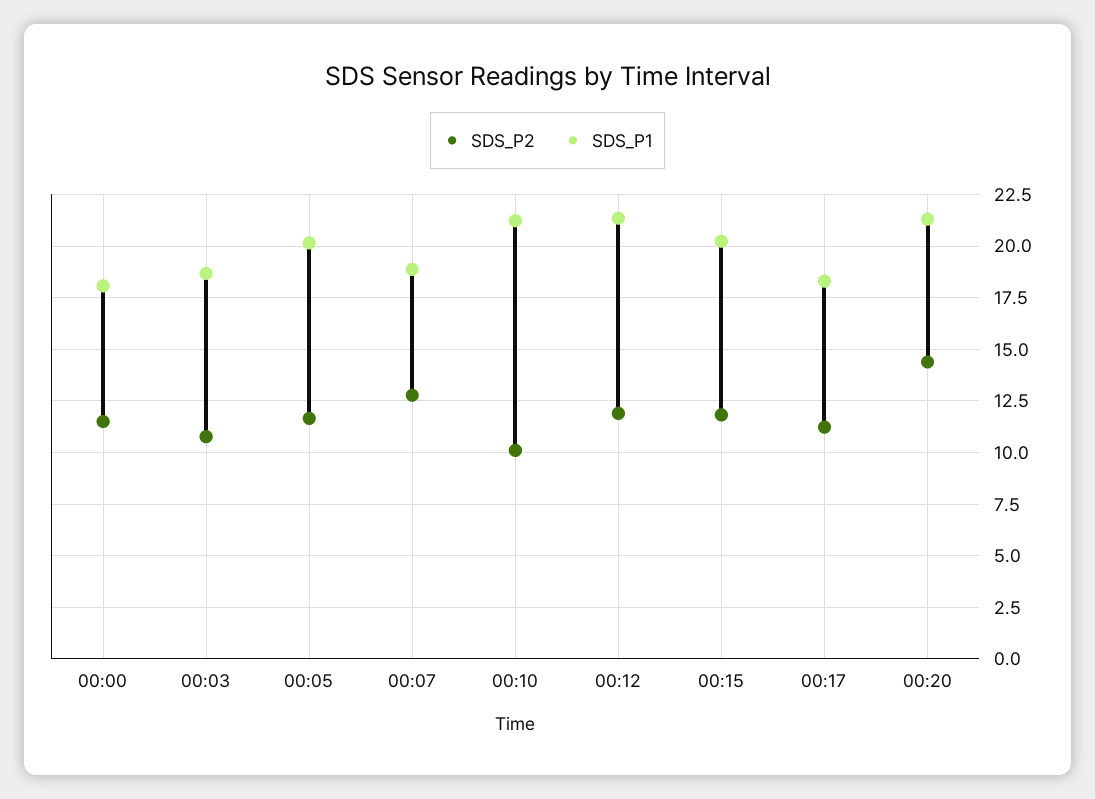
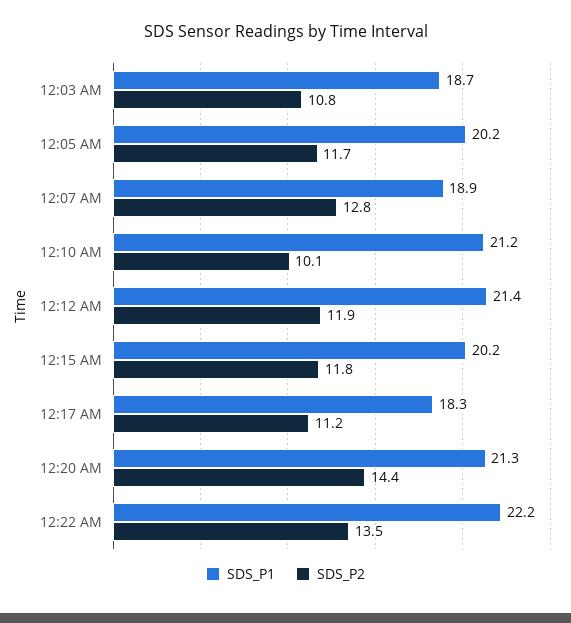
SDS_P2, 00:00: 11.5 -> none
SDS_P1, 00:00: 18 -> none
SDS_P1, 12:22 AM: none -> 22.2
SDS_P2, 12:22 AM: none -> 13.5

